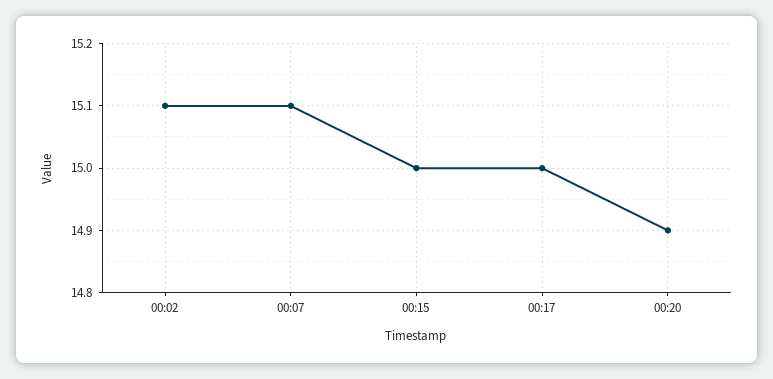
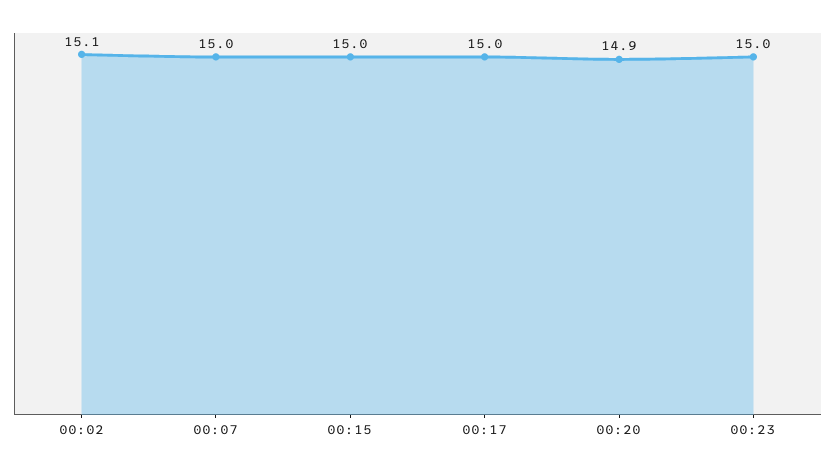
00:07: 15.1 -> 15
00:23: none -> 15

